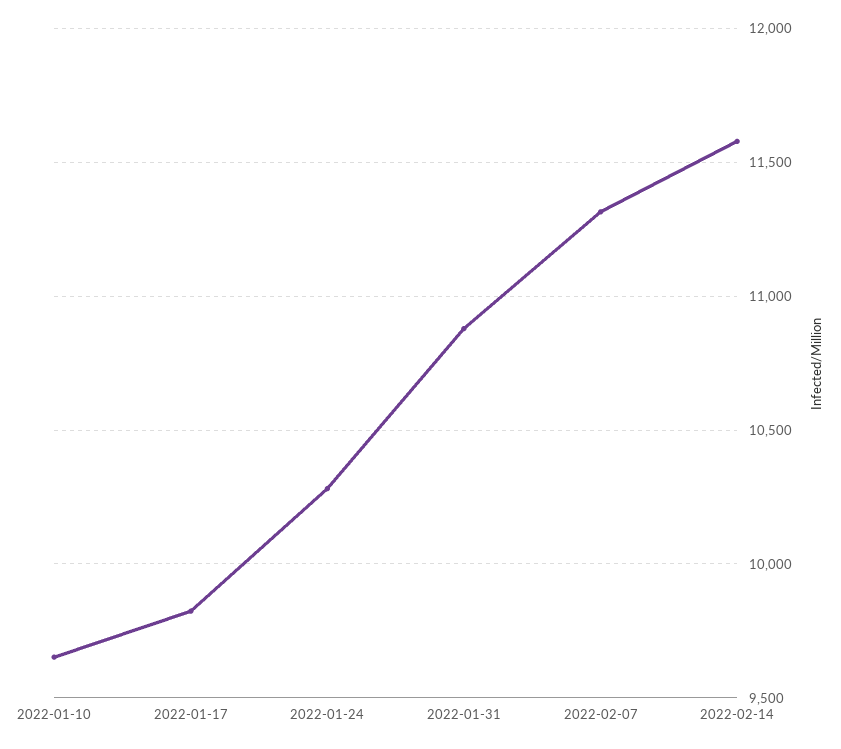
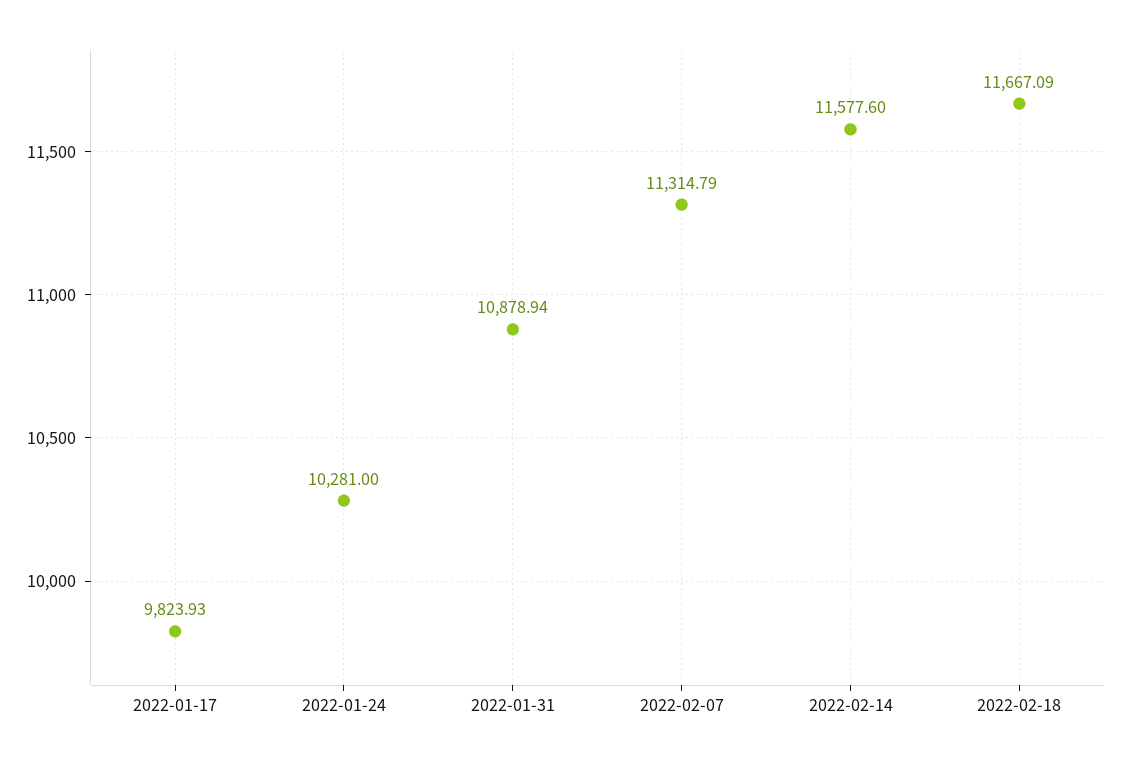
2022-01-10: 9650 -> none
2022-02-18: none -> 11667.09

